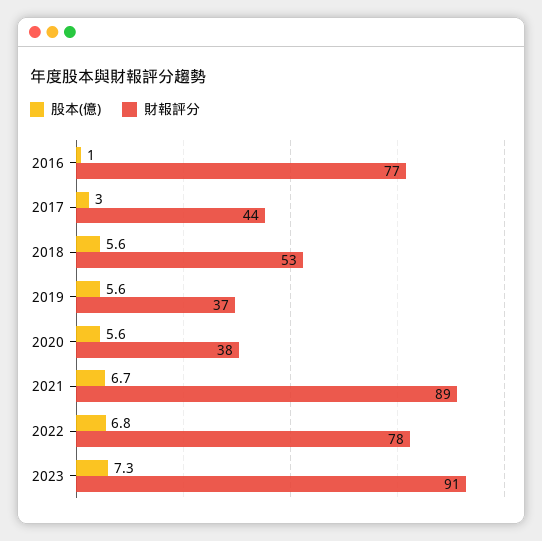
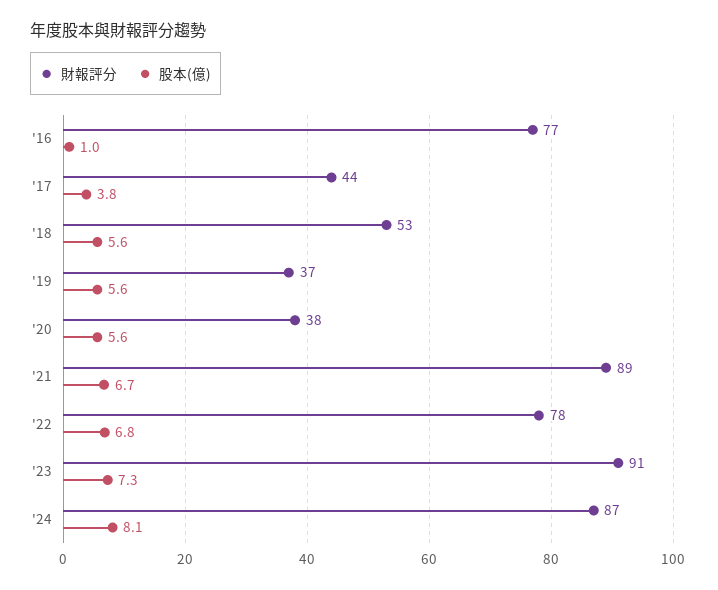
股本(億), 2017: 3 -> 3.8
財報評分, '24: none -> 87
股本(億), '24: none -> 8.1

